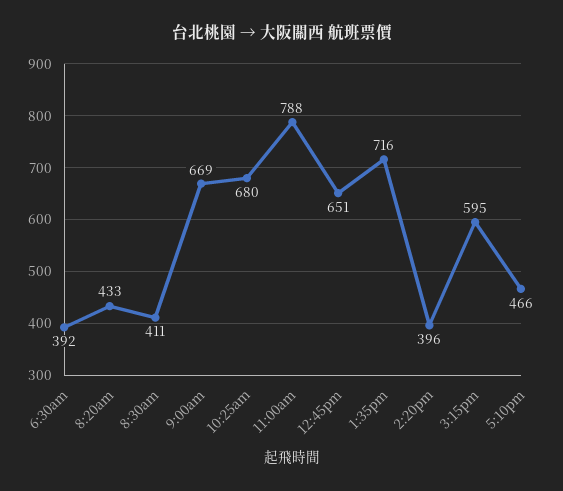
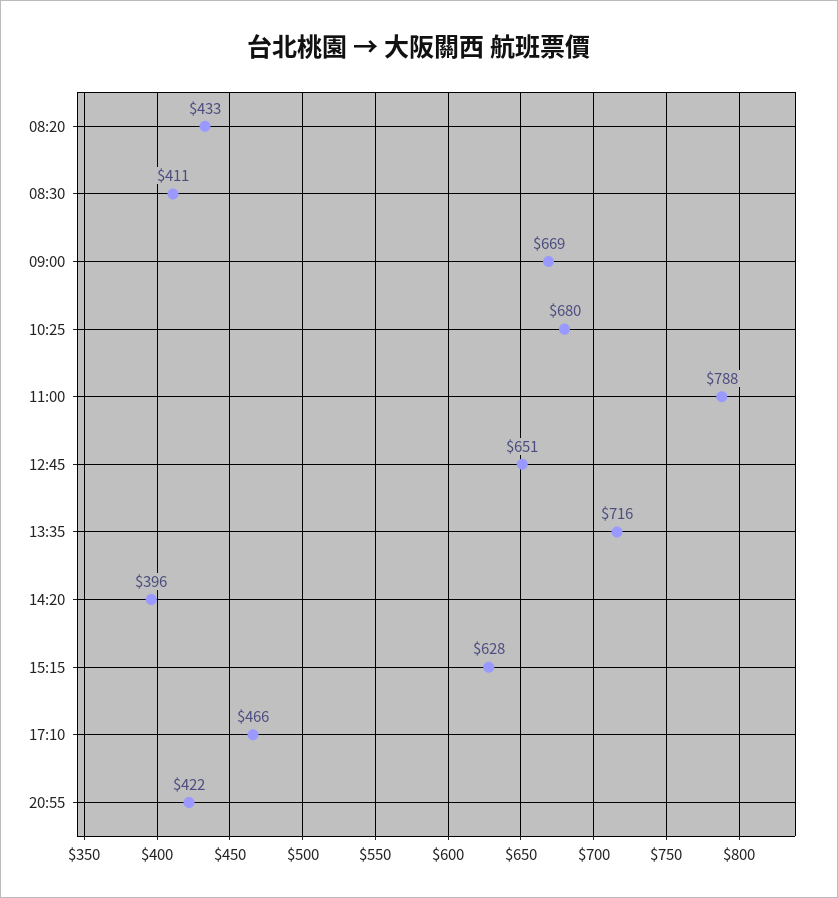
6:30am: 392 -> none
3:15pm: 595 -> 628
20:55: none -> 422

